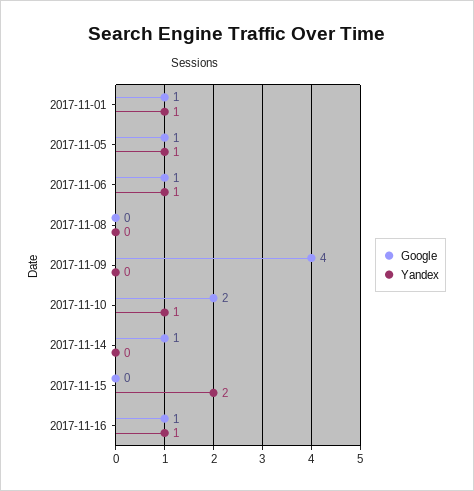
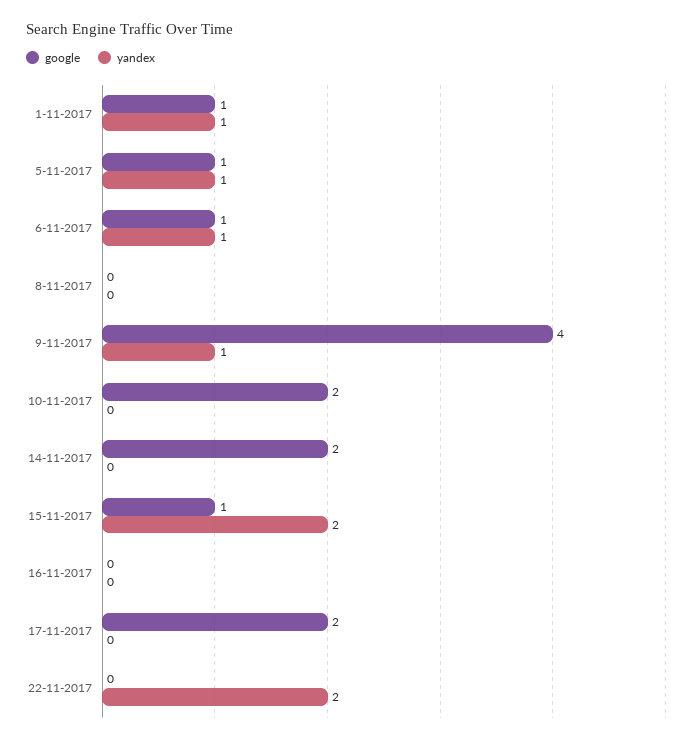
Yandex, 2017-11-09: 0 -> 1
Yandex, 2017-11-10: 1 -> 0
Google, 2017-11-14: 1 -> 2
Google, 2017-11-15: 0 -> 1
Google, 2017-11-16: 1 -> 0
Yandex, 2017-11-16: 1 -> 0
Google, 17-11-2017: none -> 2
Yandex, 17-11-2017: none -> 0
Google, 22-11-2017: none -> 0
Yandex, 22-11-2017: none -> 2

